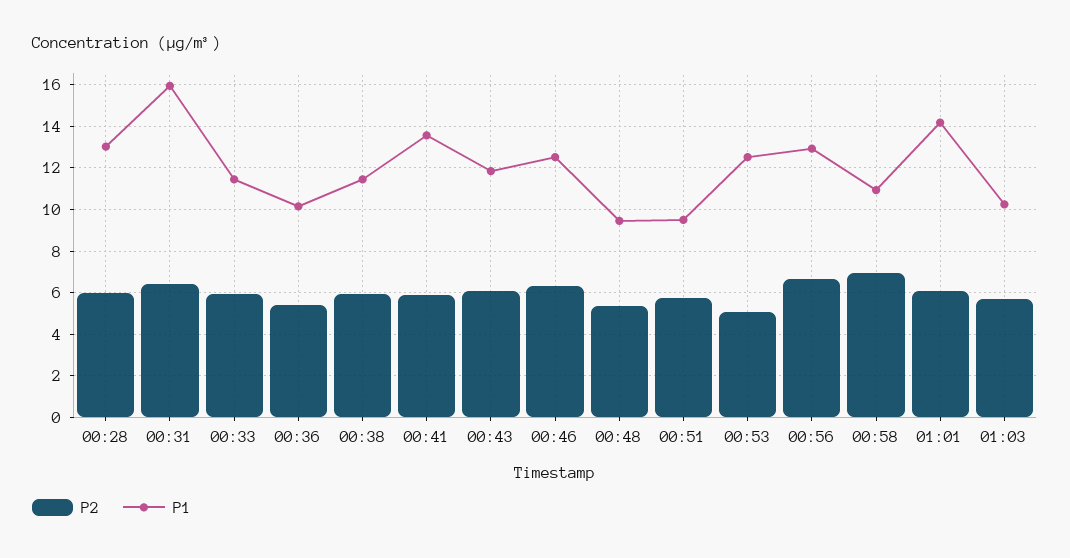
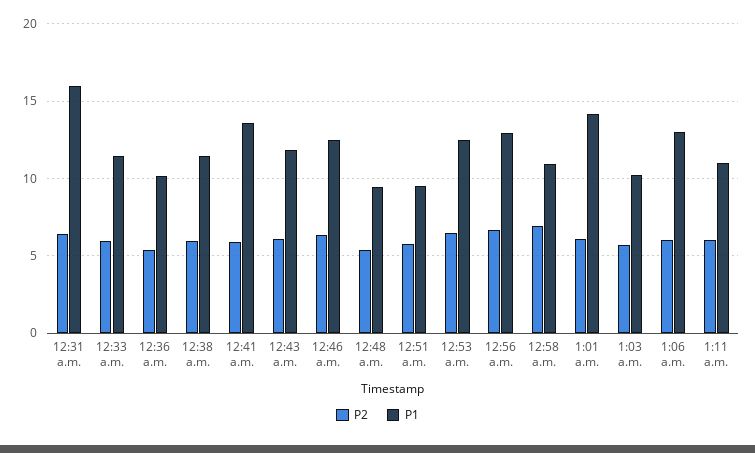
P2, 00:28: 6 -> none
P1, 00:28: 13 -> none
P2, 00:53: 5 -> 6.5
P2, 1:06 a.m.: none -> 6
P1, 1:06 a.m.: none -> 13
P2, 1:11 a.m.: none -> 6
P1, 1:11 a.m.: none -> 11

